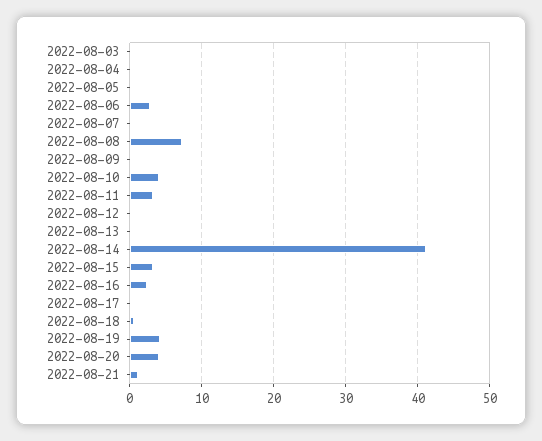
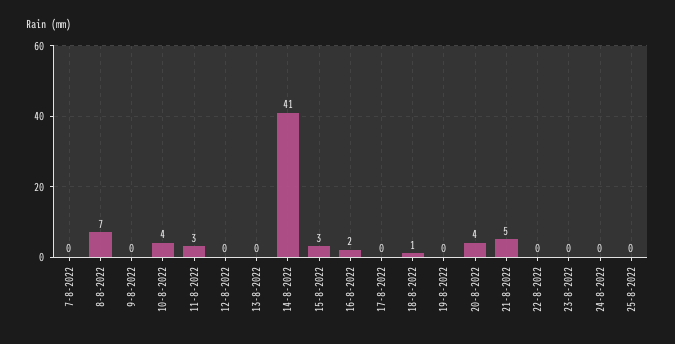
2022-08-03: 0 -> none
2022-08-04: 0 -> none
2022-08-05: 0 -> none
2022-08-06: 3 -> none
2022-08-19: 4 -> 0
2022-08-21: 1 -> 5
22-8-2022: none -> 0
23-8-2022: none -> 0
24-8-2022: none -> 0
25-8-2022: none -> 0

